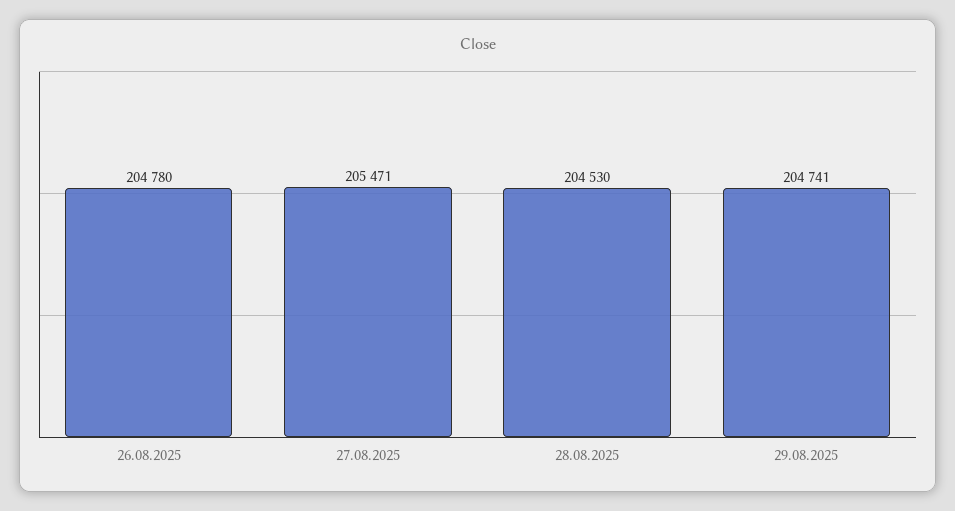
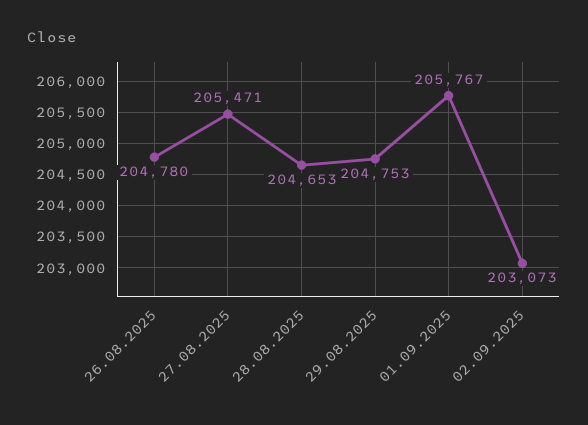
28.08.2025: 204530 -> 204653
29.08.2025: 204741 -> 204753
01.09.2025: none -> 205767
02.09.2025: none -> 203073

